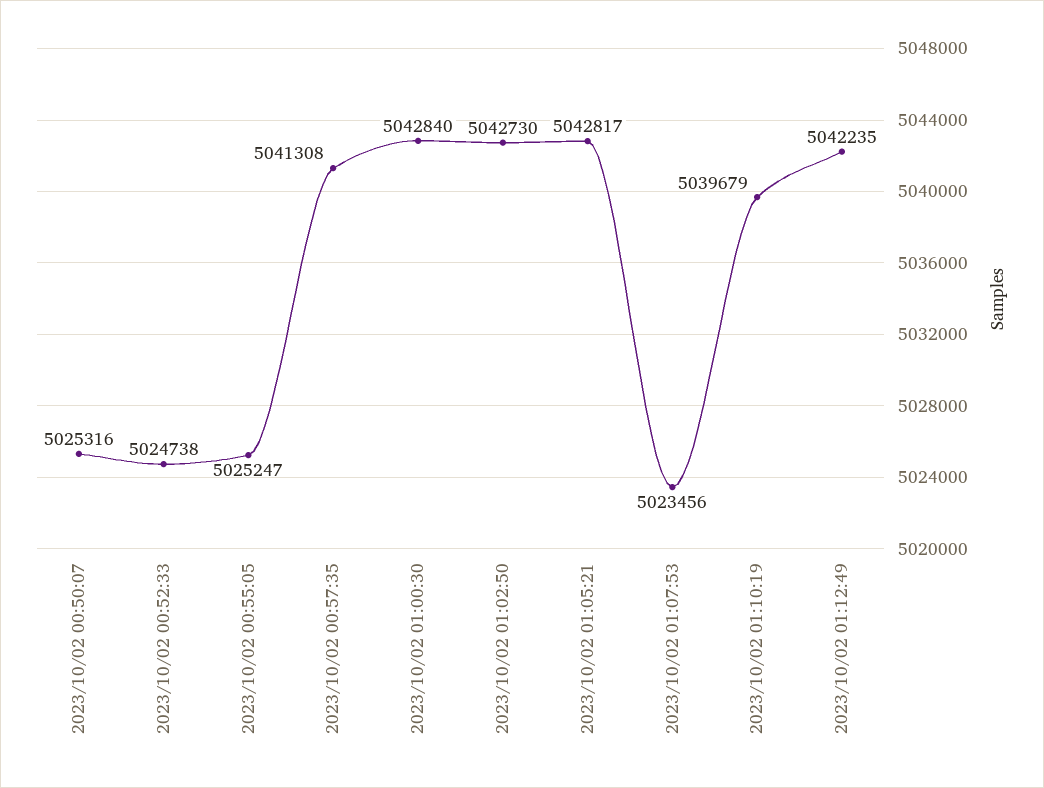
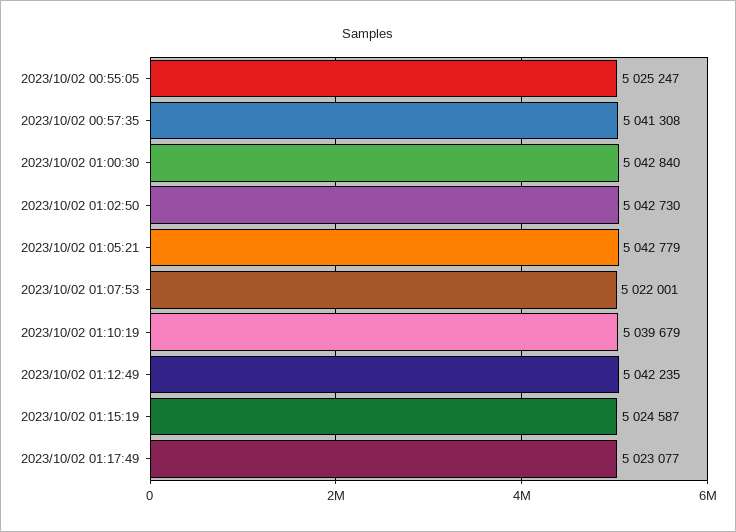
2023/10/02 00:50:07: 5025316 -> none
2023/10/02 00:52:33: 5024738 -> none
2023/10/02 01:05:21: 5042817 -> 5042779
2023/10/02 01:07:53: 5023456 -> 5022001
2023/10/02 01:15:19: none -> 5024587
2023/10/02 01:17:49: none -> 5023077

